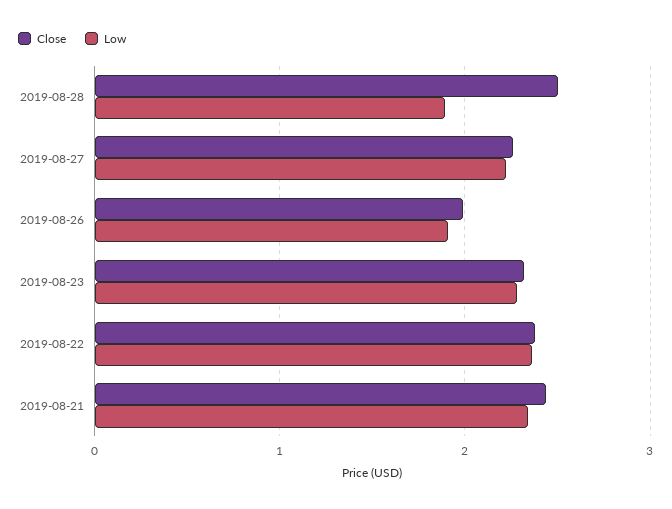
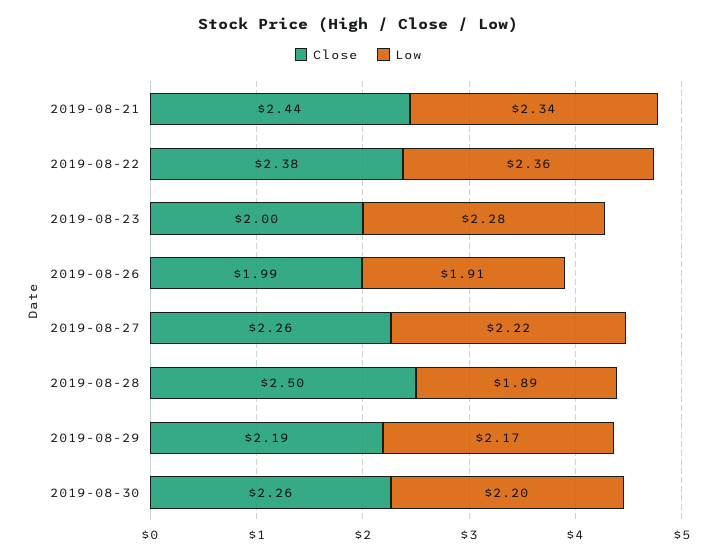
Close, 2019-08-23: 2.3 -> 2
Close, 2019-08-29: none -> 2.19
Low, 2019-08-29: none -> 2.17
Close, 2019-08-30: none -> 2.26
Low, 2019-08-30: none -> 2.2

